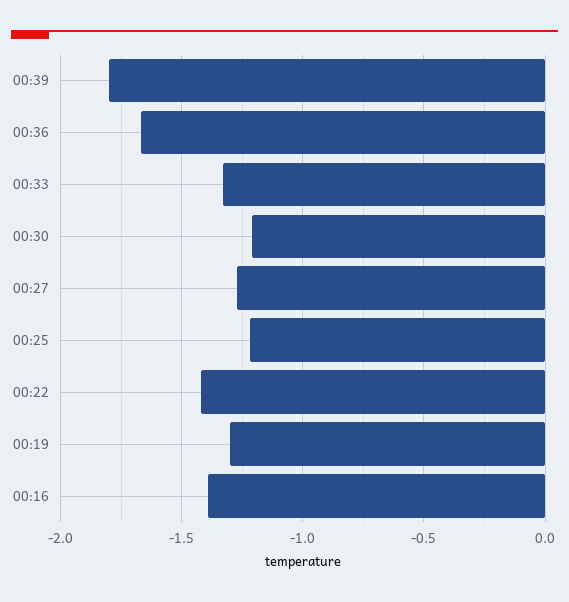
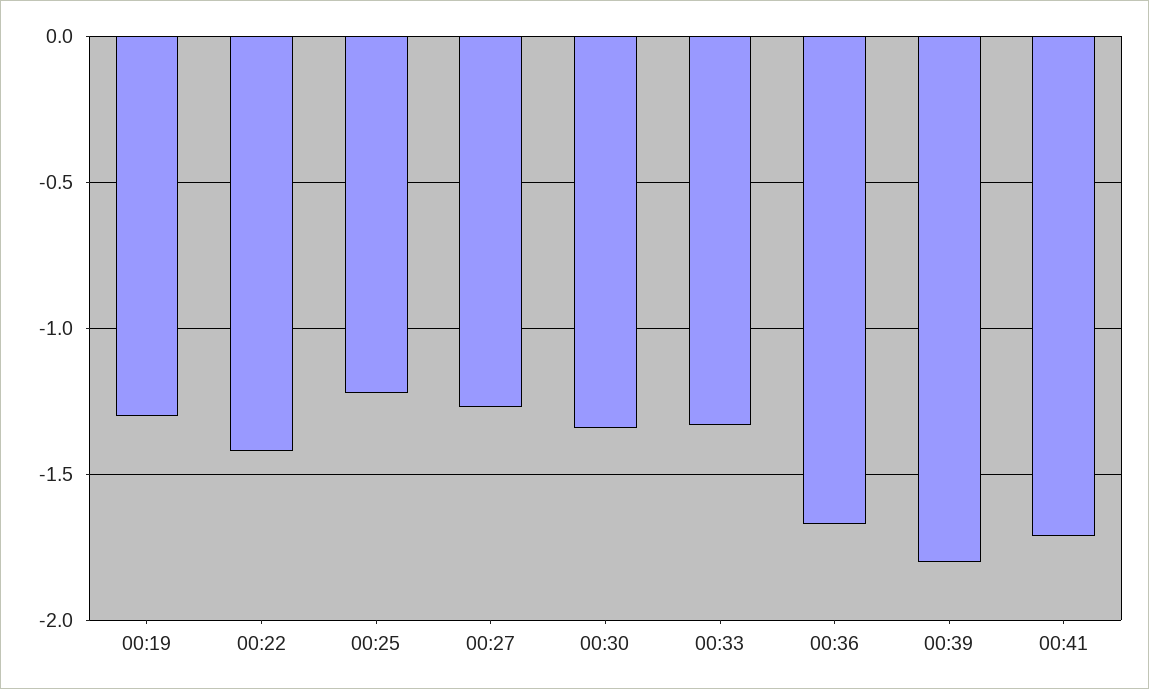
00:30: -1.2 -> -1.35
00:16: -1.4 -> none
00:41: none -> -1.7

